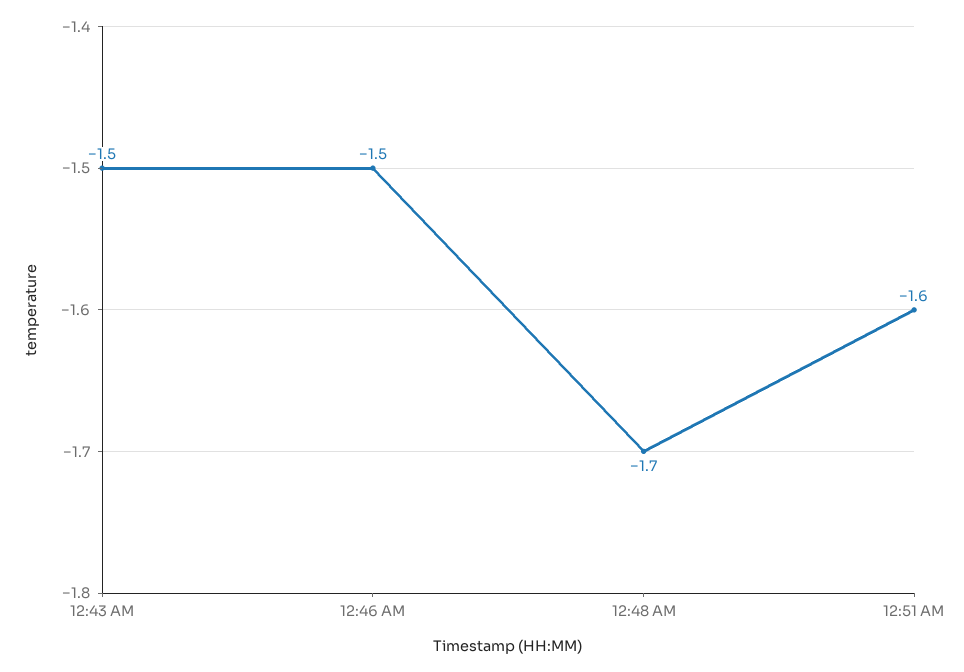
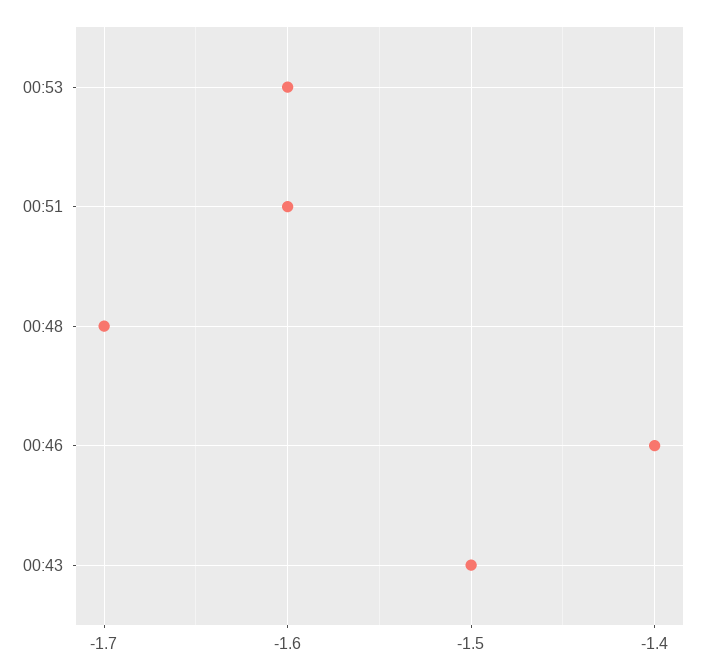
12:46 AM: -1.5 -> -1.4
00:53: none -> -1.6

